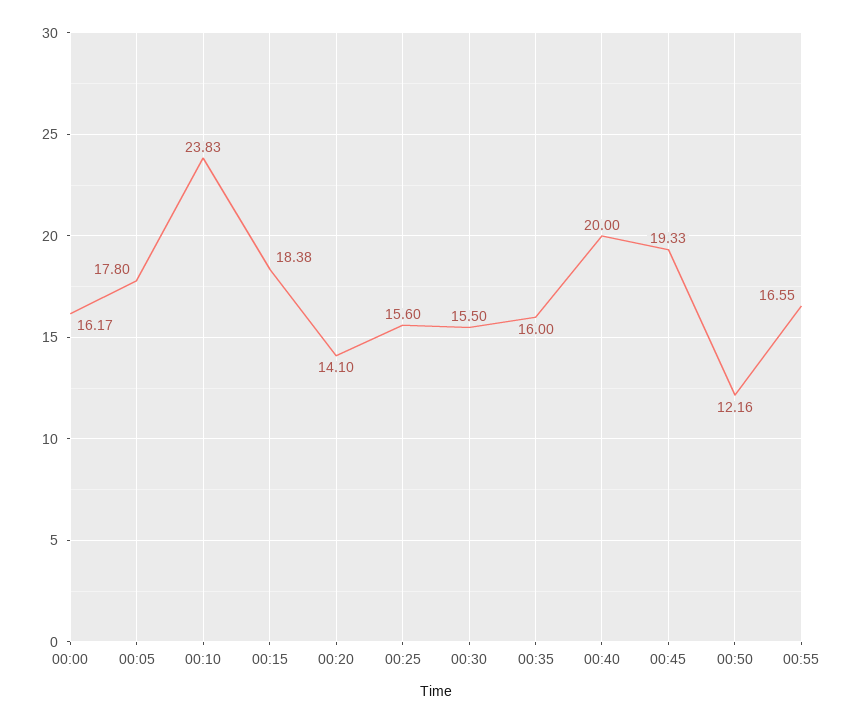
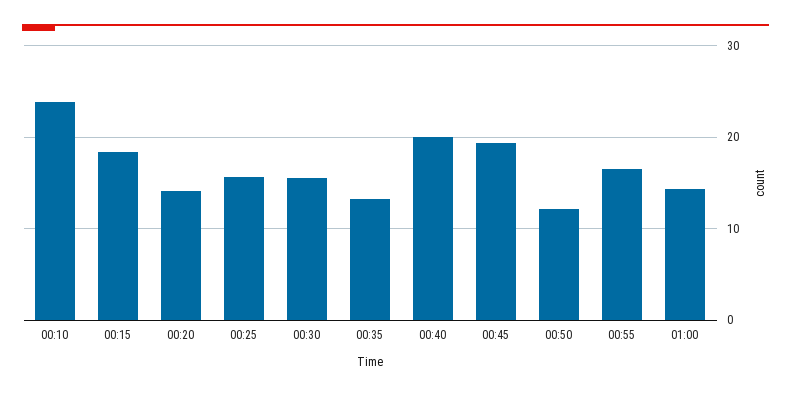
00:00: 16.17 -> none
00:05: 17.8 -> none
00:35: 16 -> 13
01:00: none -> 14

